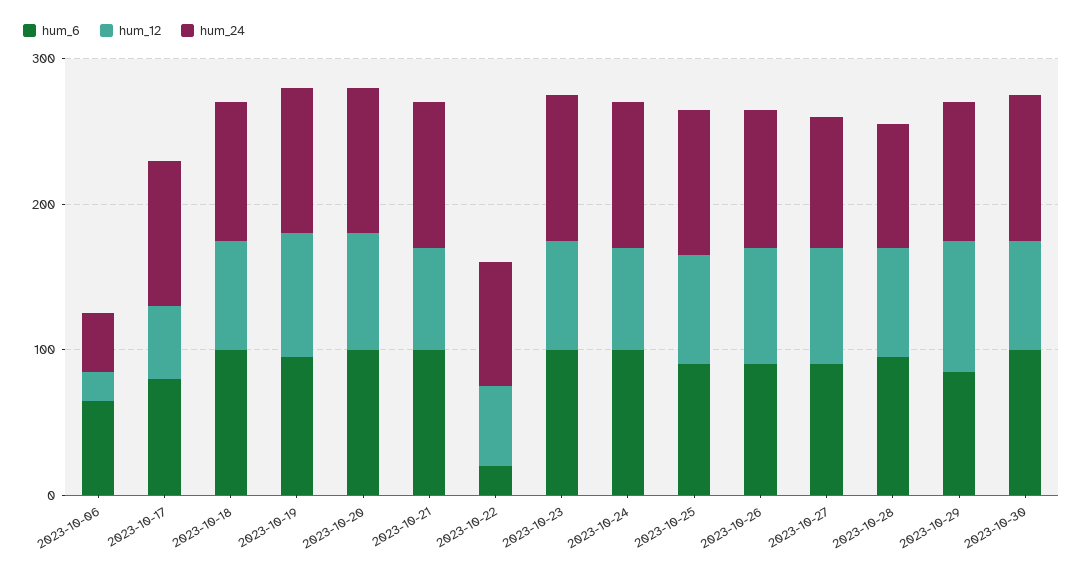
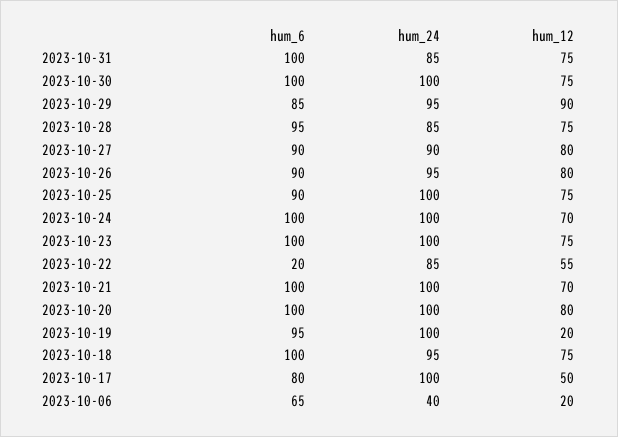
hum_12, 2023-10-19: 80 -> 20
hum_6, 2023-10-31: none -> 100
hum_24, 2023-10-31: none -> 85
hum_12, 2023-10-31: none -> 75

